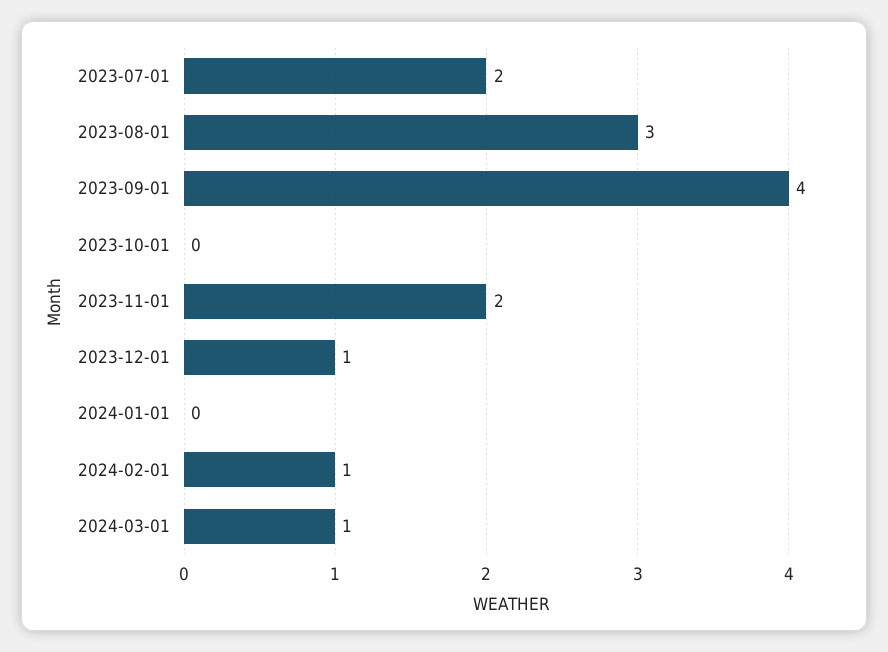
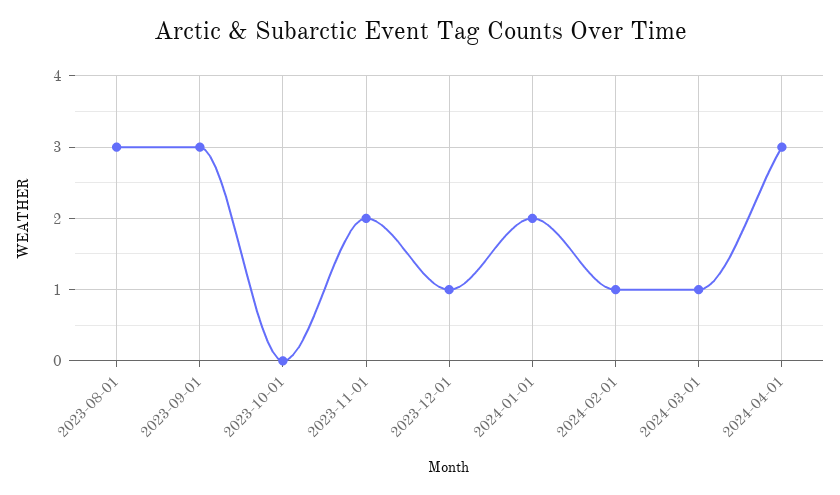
2023-07-01: 2 -> none
2023-09-01: 4 -> 3
2024-01-01: 0 -> 2
2024-04-01: none -> 3

